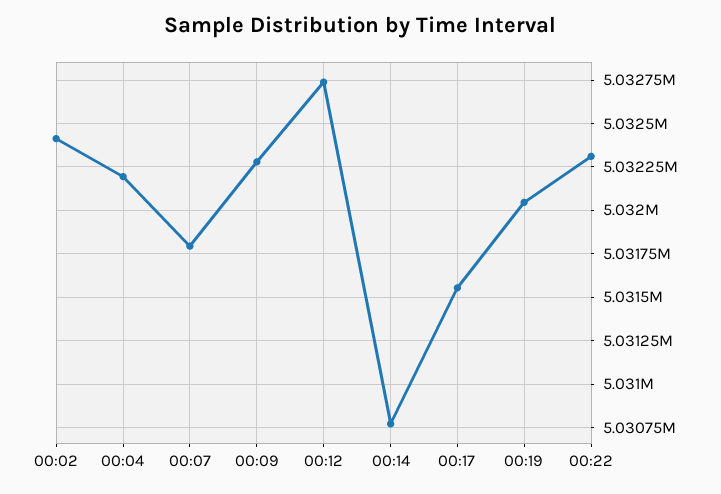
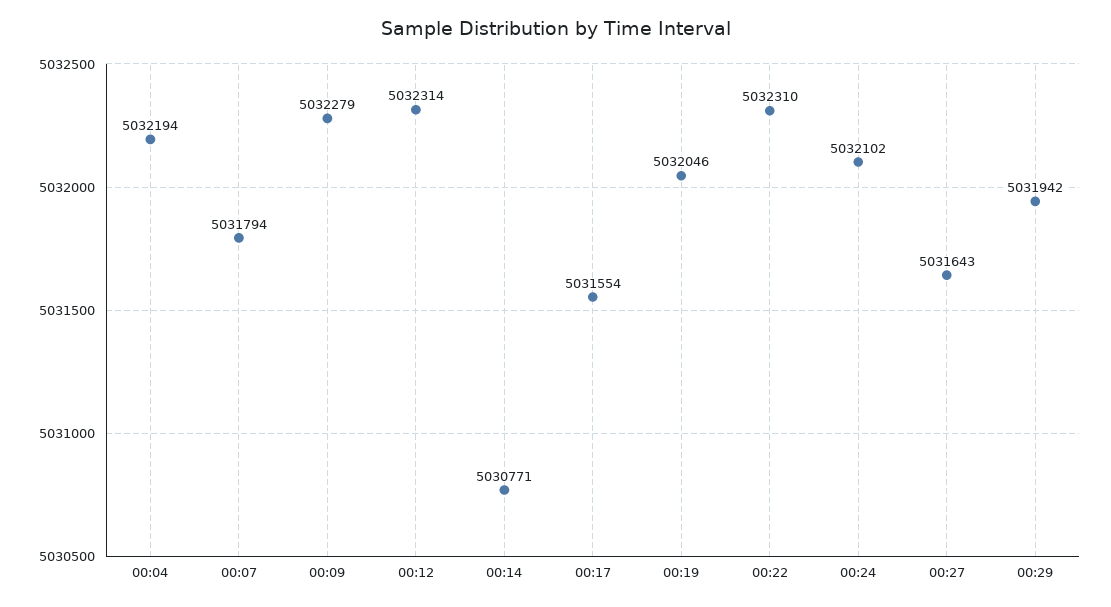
00:02: 5032400 -> none
00:12: 5032750 -> 5032314
00:24: none -> 5032102
00:27: none -> 5031643
00:29: none -> 5031942

